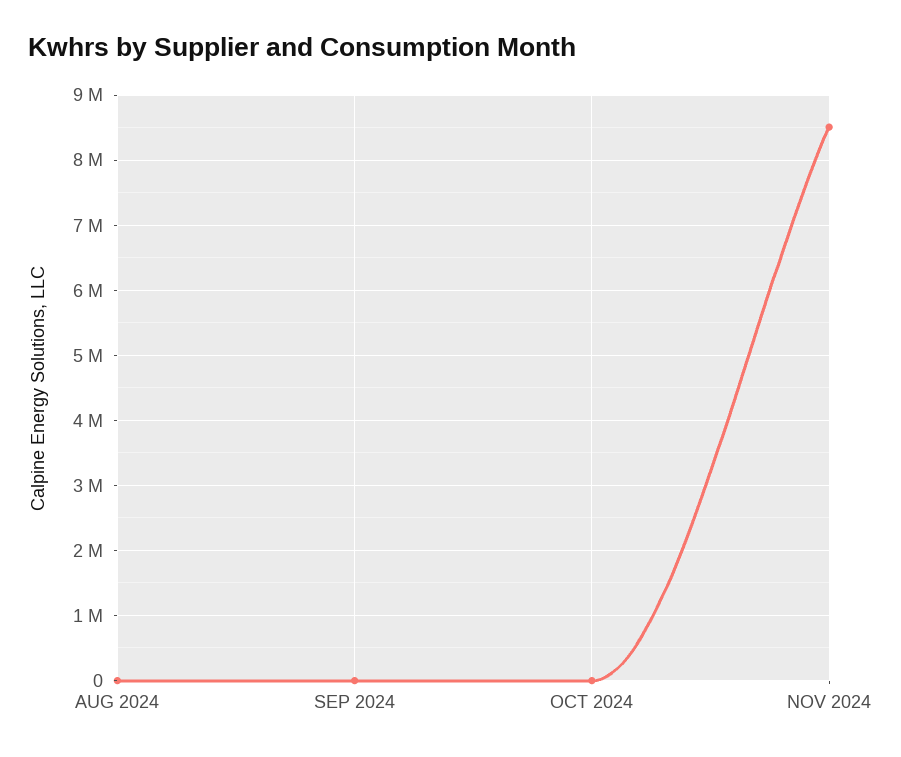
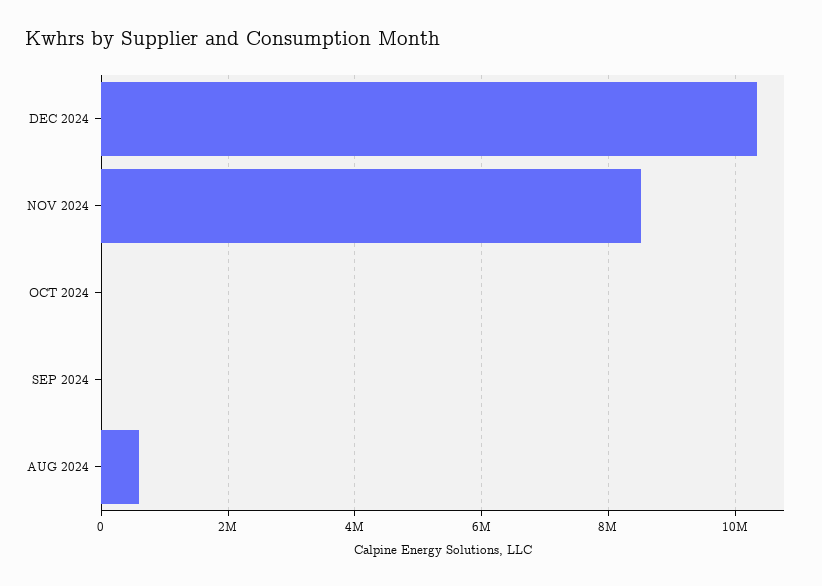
AUG 2024: 0 -> 600000
DEC 2024: none -> 10400000

